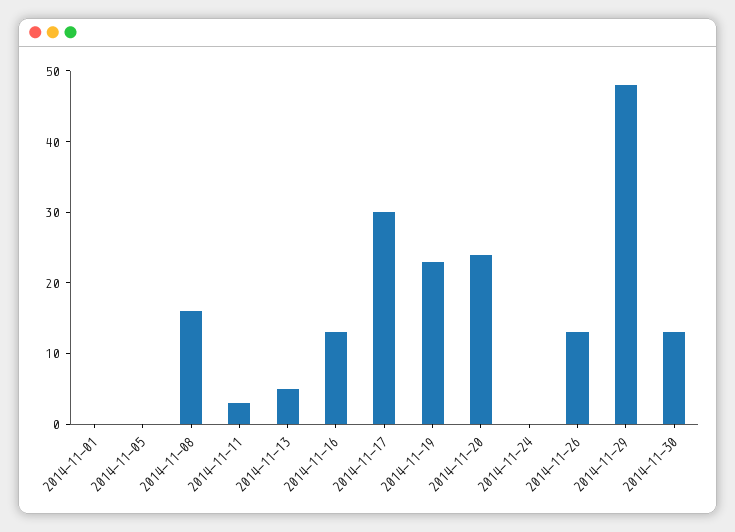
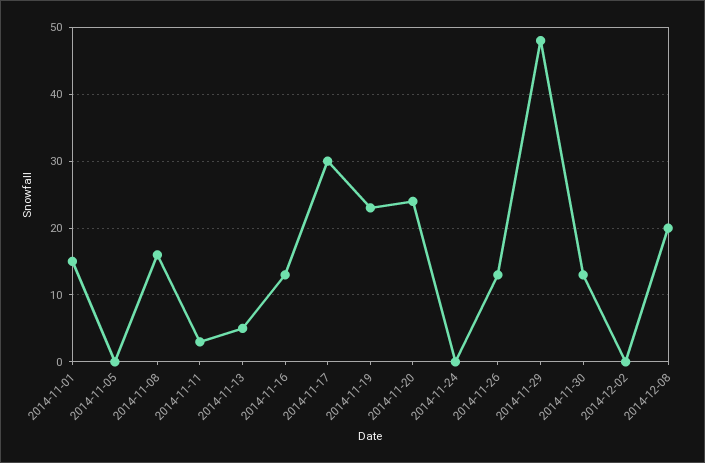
2014-11-01: 0 -> 15
2014-12-02: none -> 0
2014-12-08: none -> 20

